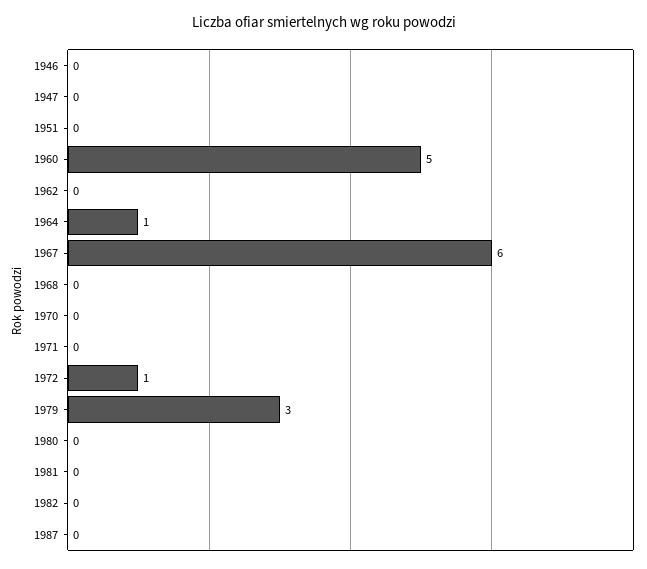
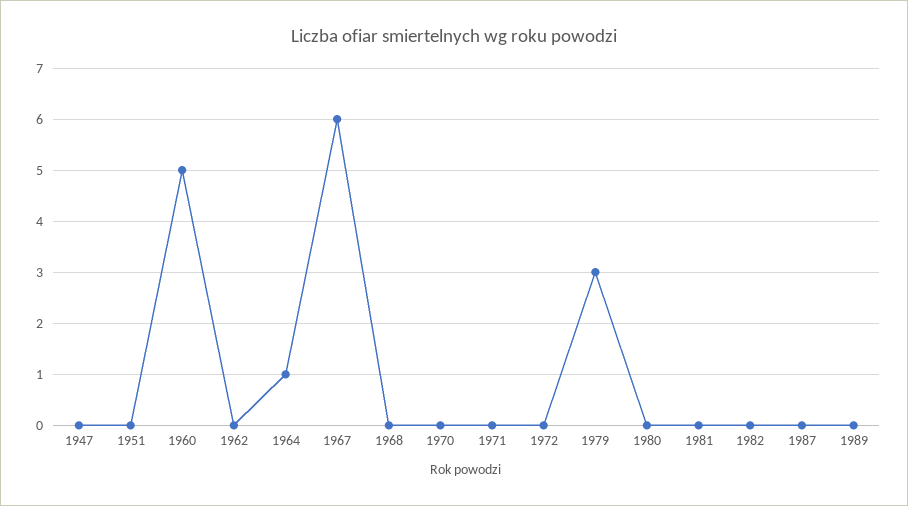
1946: 0 -> none
1972: 1 -> 0
1989: none -> 0

